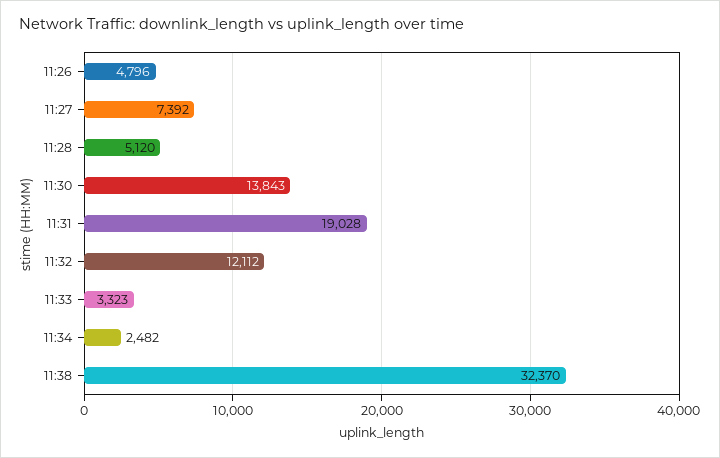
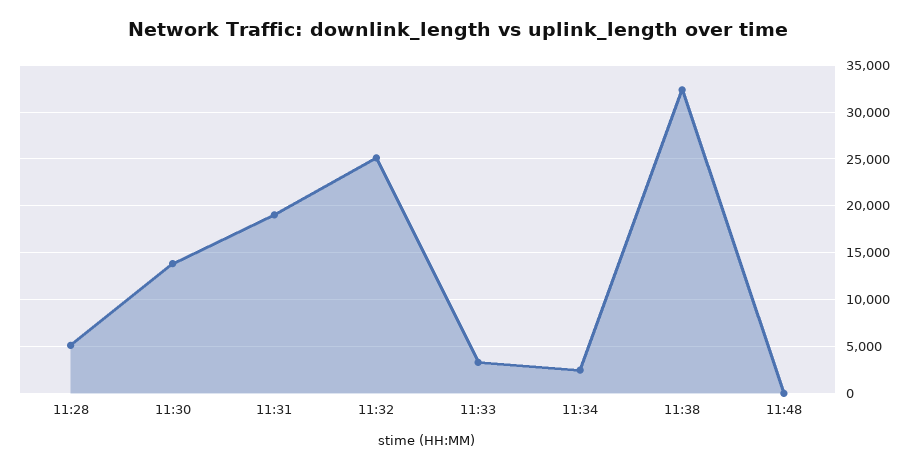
11:26: 4796 -> none
11:27: 7392 -> none
11:32: 12112 -> 25000
11:48: none -> 0

